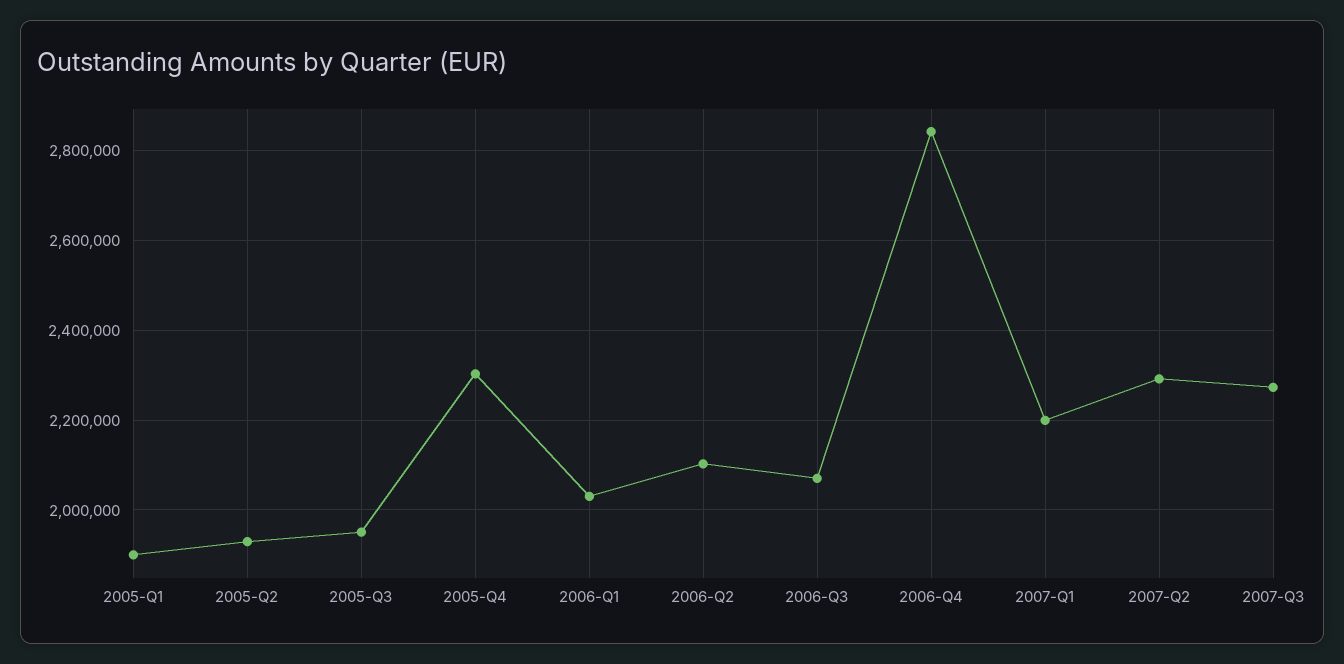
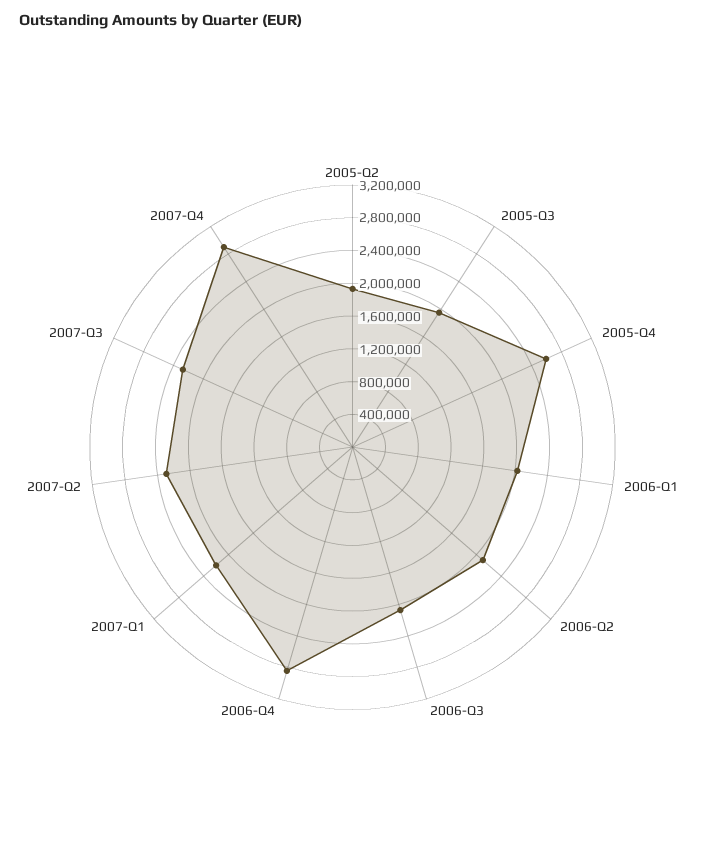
2005-Q1: 1900000 -> none
2005-Q4: 2300000 -> 2600000
2007-Q4: none -> 2900000

